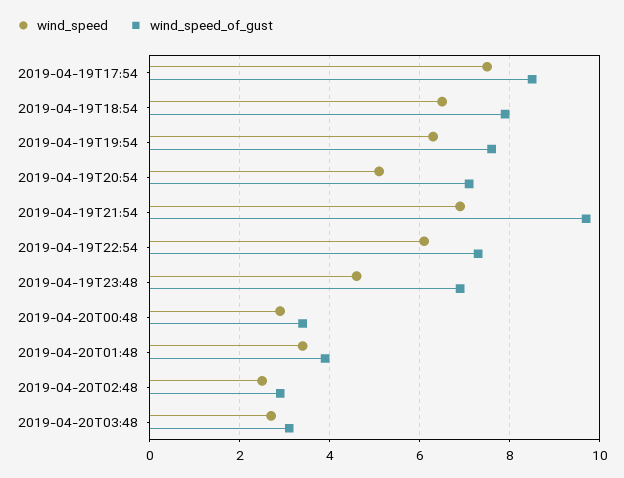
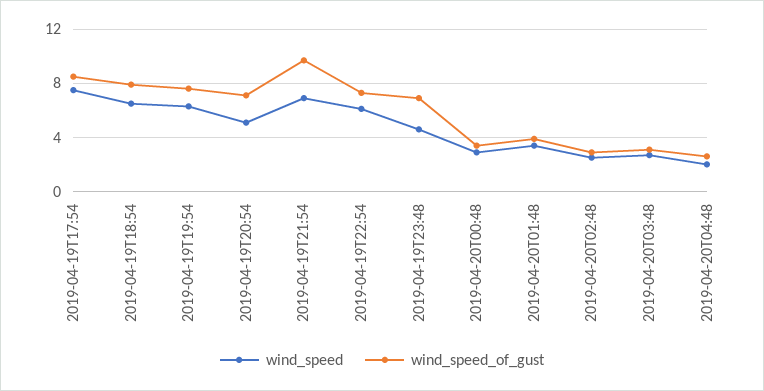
wind_speed, 2019-04-20T04:48: none -> 2
wind_speed_of_gust, 2019-04-20T04:48: none -> 2.5

